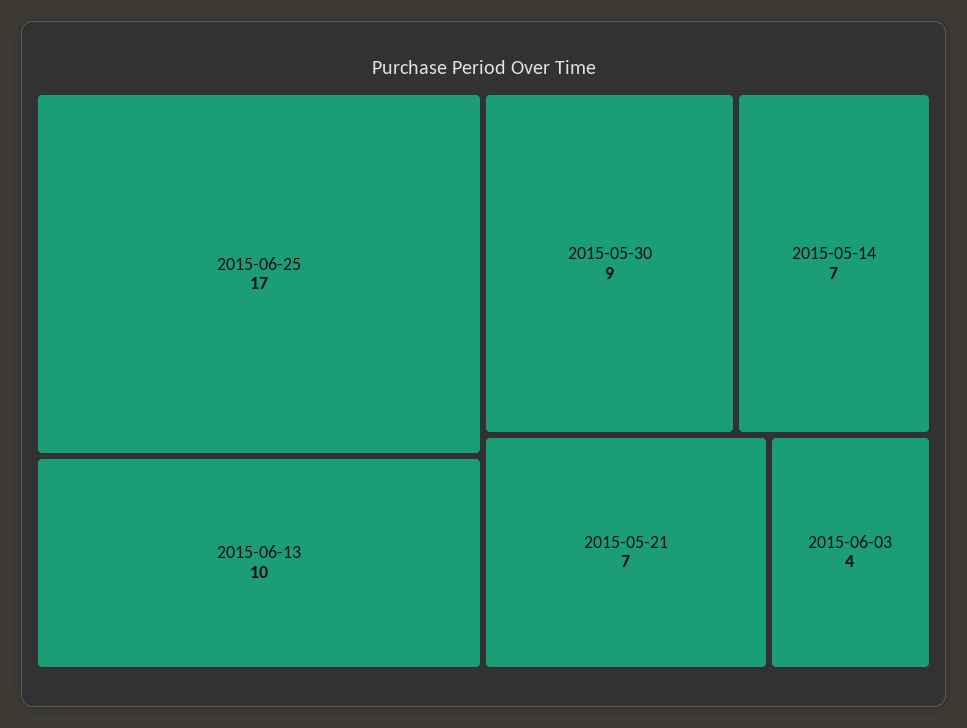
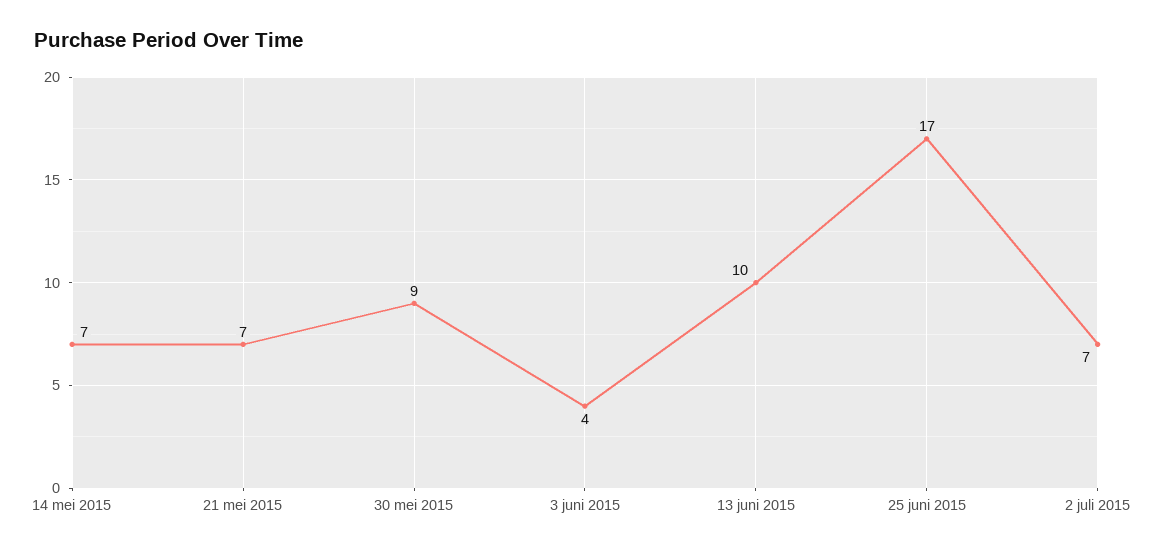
2 juli 2015: none -> 7

